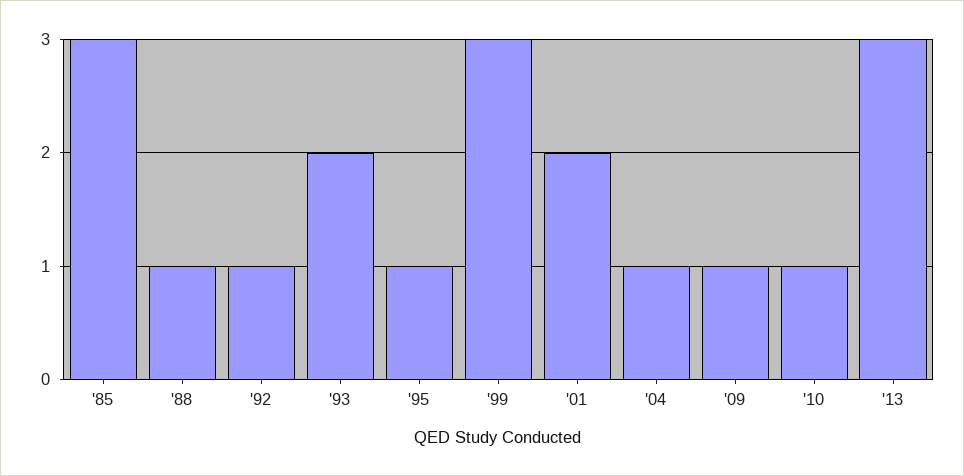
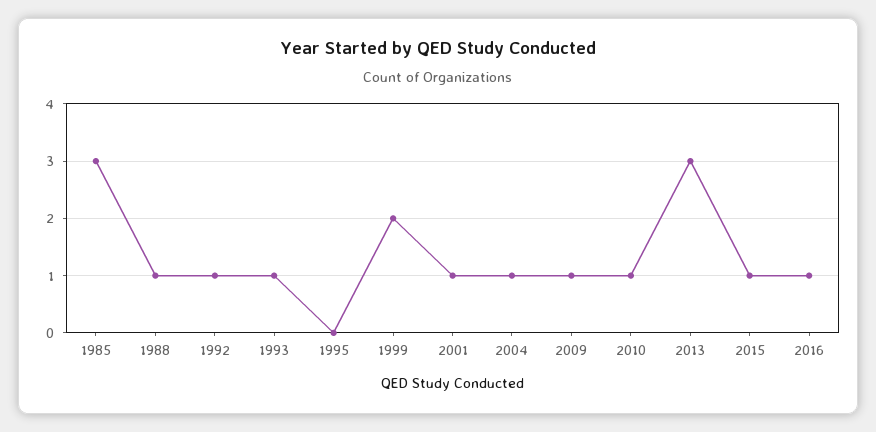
'93: 2 -> 1
'95: 1 -> 0
'99: 3 -> 2
'01: 2 -> 1
2015: none -> 1
2016: none -> 1

